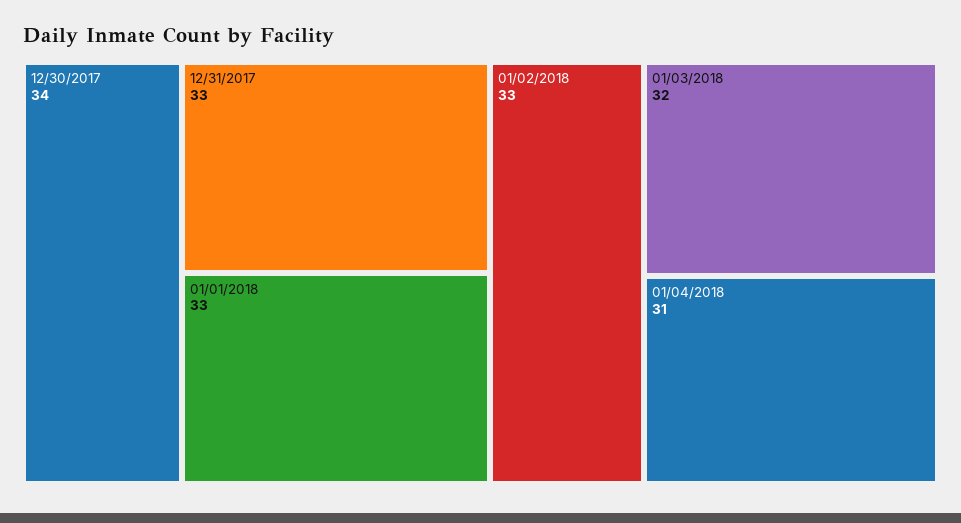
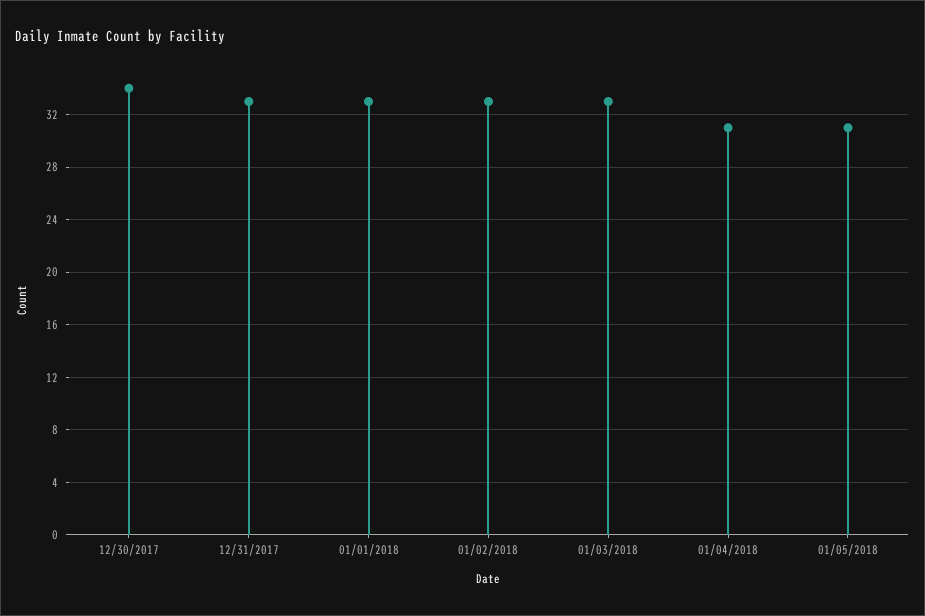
01/03/2018: 32 -> 33
01/05/2018: none -> 31

